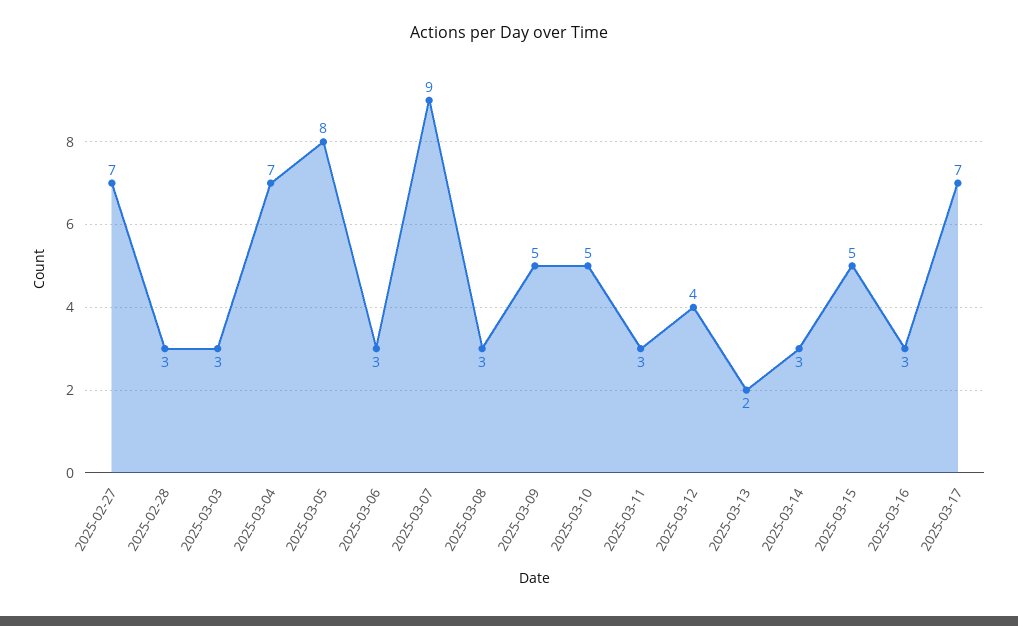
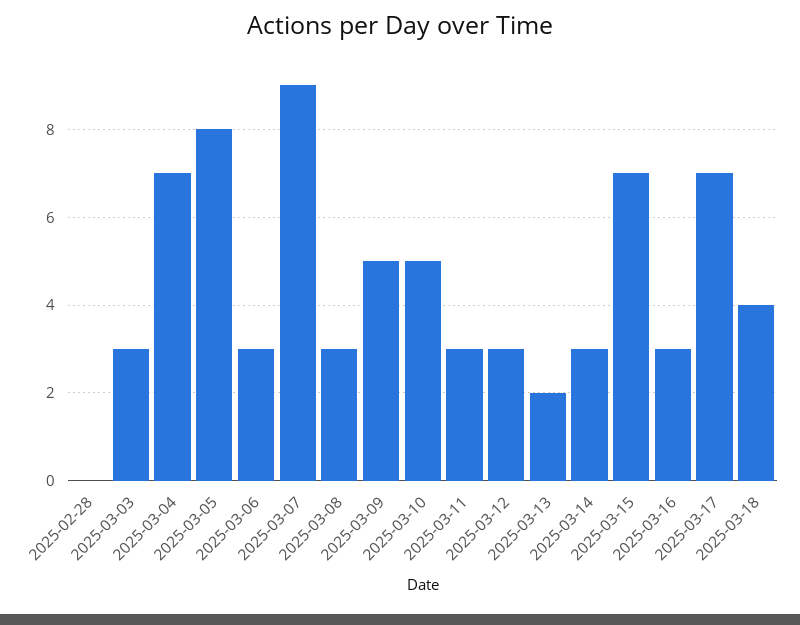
2025-02-27: 7 -> none
2025-02-28: 3 -> 0
2025-03-12: 4 -> 3
2025-03-15: 5 -> 7
2025-03-18: none -> 4

